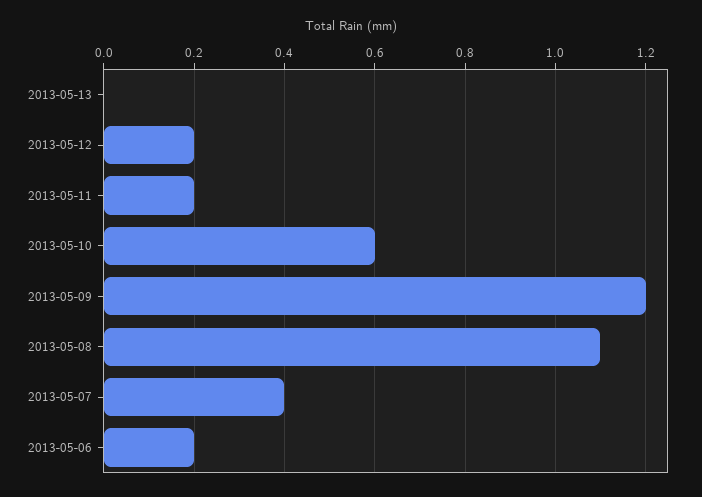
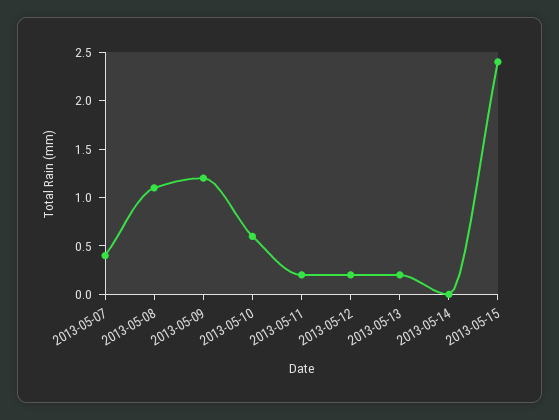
2013-05-13: 0 -> 0.2
2013-05-06: 0.2 -> none
2013-05-14: none -> 0
2013-05-15: none -> 2.4

